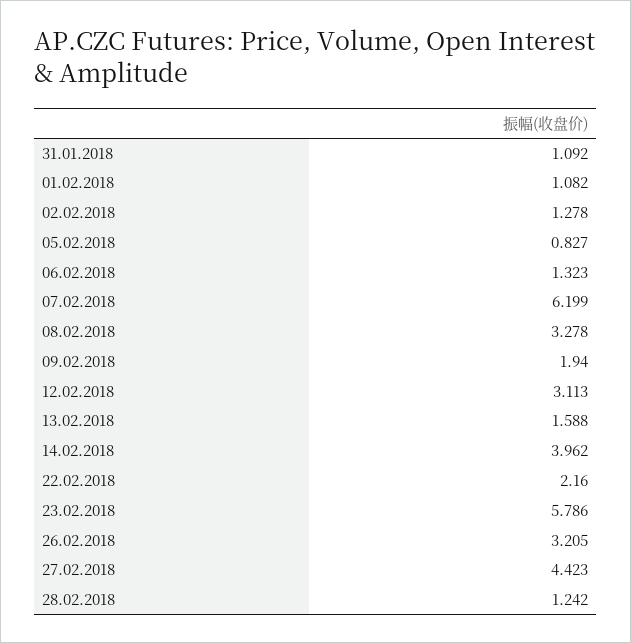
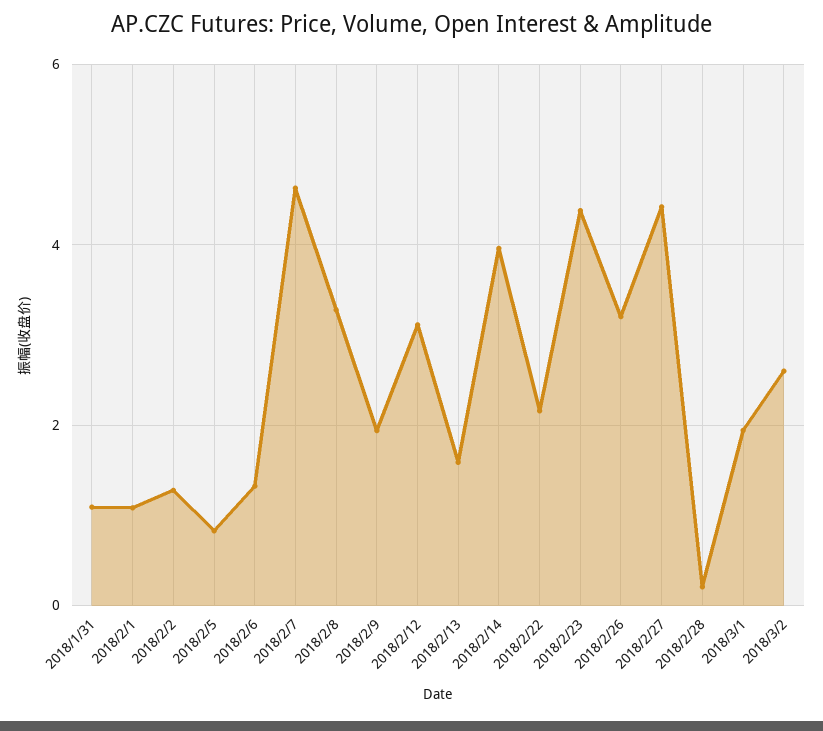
07.02.2018: 6.199 -> 4.6
23.02.2018: 5.786 -> 4.4
28.02.2018: 1.242 -> 0.2
2018/3/1: none -> 2
2018/3/2: none -> 2.6

